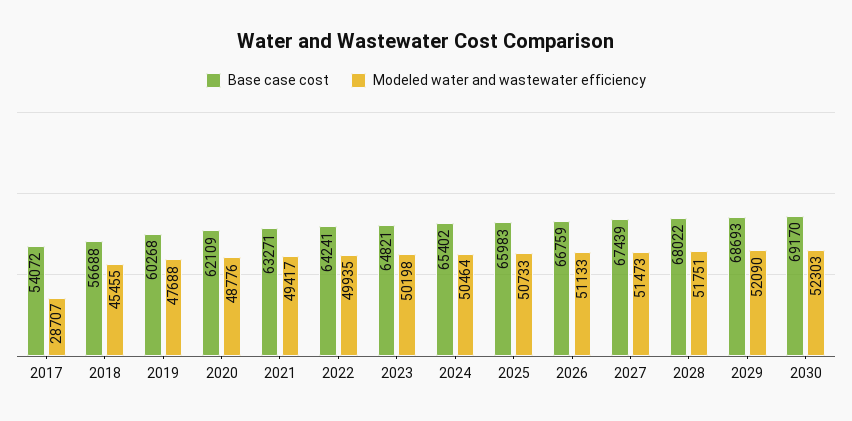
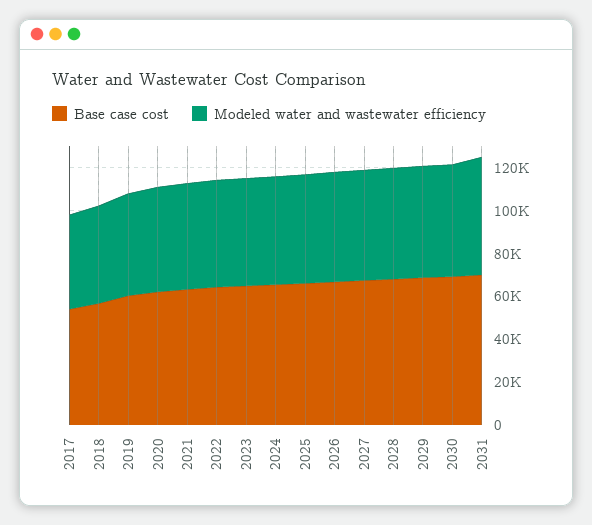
Modeled water and wastewater efficiency, 2017: 28707 -> 45000
Base case cost, 2031: none -> 70000
Modeled water and wastewater efficiency, 2031: none -> 55000

